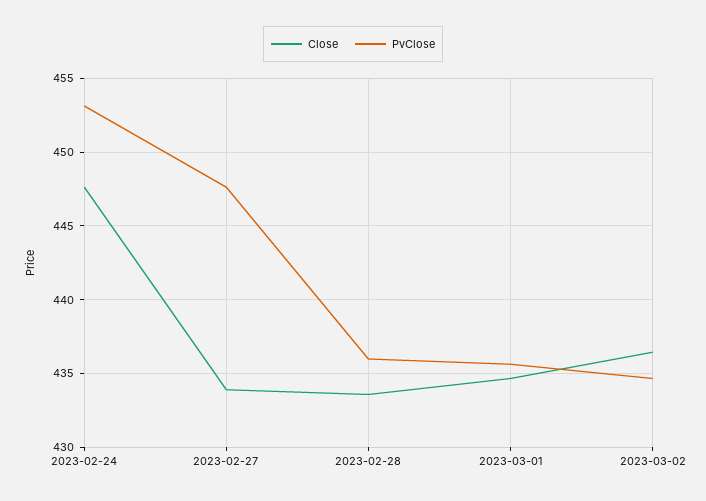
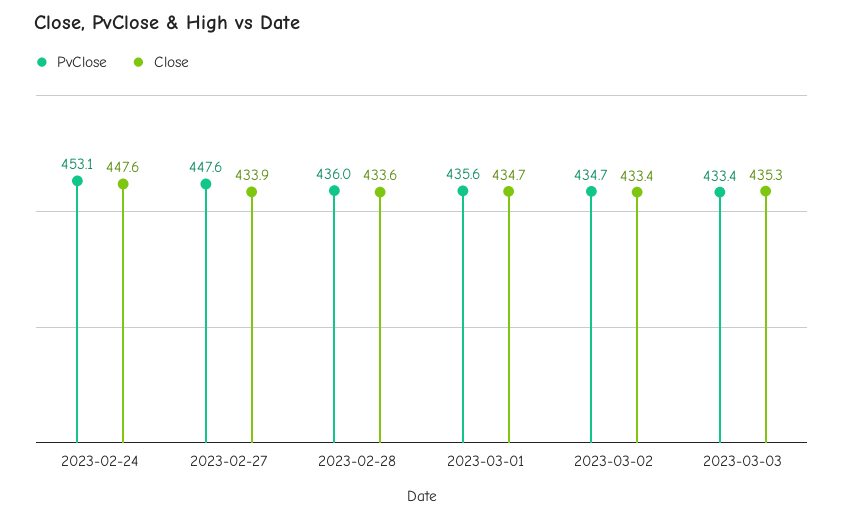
Close, 2023-03-02: 436.5 -> 433.4
PvClose, 2023-03-03: none -> 433.4
Close, 2023-03-03: none -> 435.3

